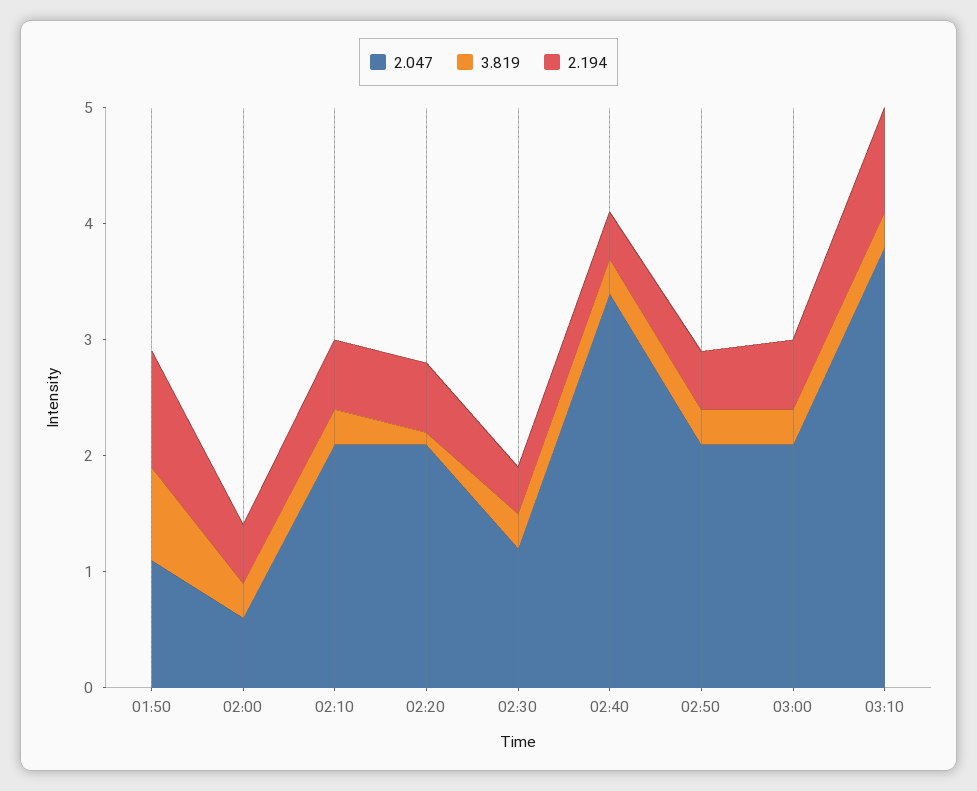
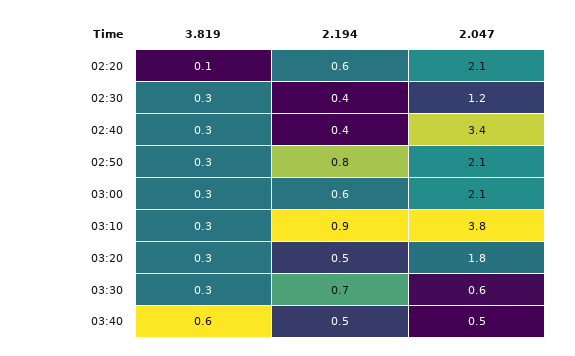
2.047, 01:50: 1.1 -> none
3.819, 01:50: 0.8 -> none
2.194, 01:50: 1 -> none
2.047, 02:00: 0.6 -> none
3.819, 02:00: 0.3 -> none
2.194, 02:00: 0.5 -> none
2.047, 02:10: 2.1 -> none
3.819, 02:10: 0.3 -> none
2.194, 02:10: 0.6 -> none
2.194, 02:50: 0.5 -> 0.8
3.819, 03:20: none -> 0.3
2.194, 03:20: none -> 0.5
2.047, 03:20: none -> 1.8
3.819, 03:30: none -> 0.3
2.194, 03:30: none -> 0.7
2.047, 03:30: none -> 0.6
3.819, 03:40: none -> 0.6
2.194, 03:40: none -> 0.5
2.047, 03:40: none -> 0.5

